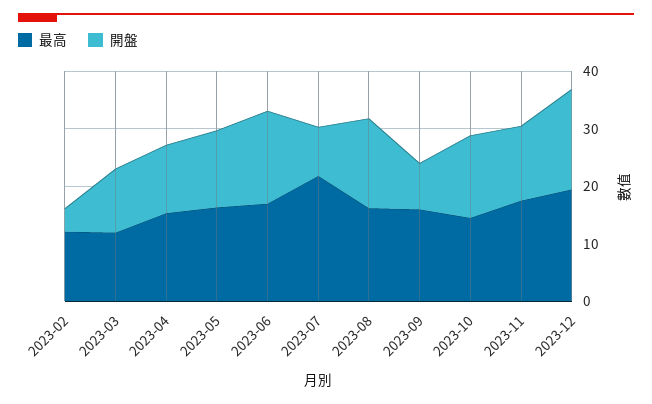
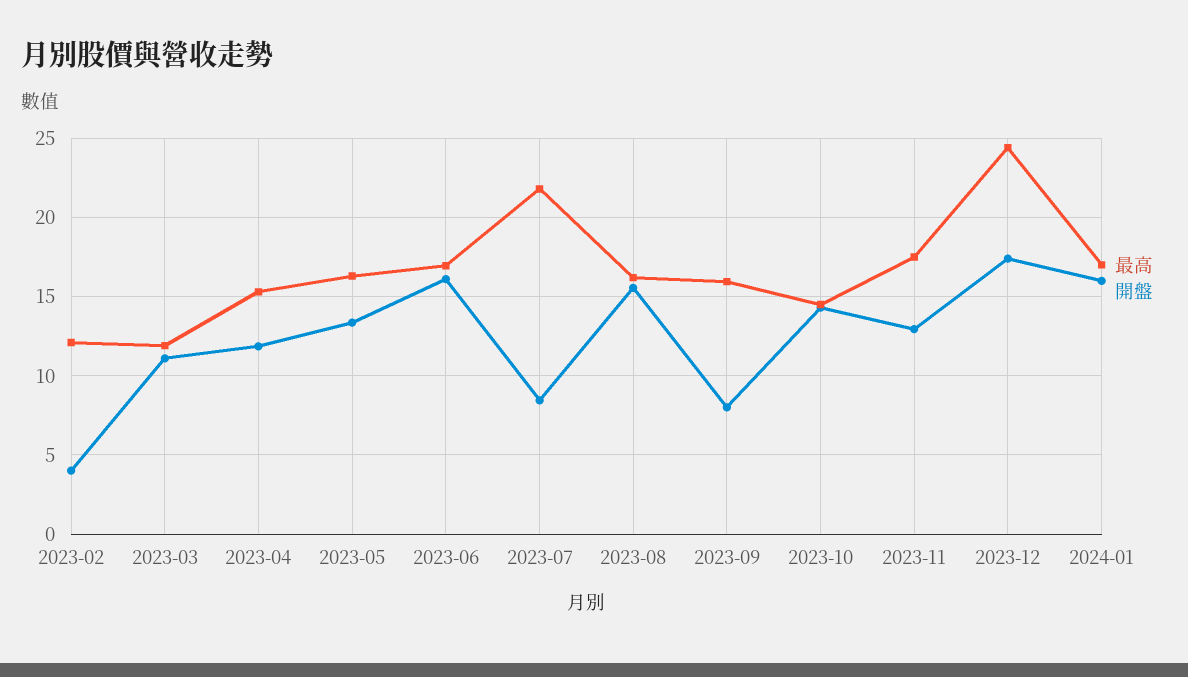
最高, 2023-12: 20 -> 24.5
最高, 2024-01: none -> 17
開盤, 2024-01: none -> 16

